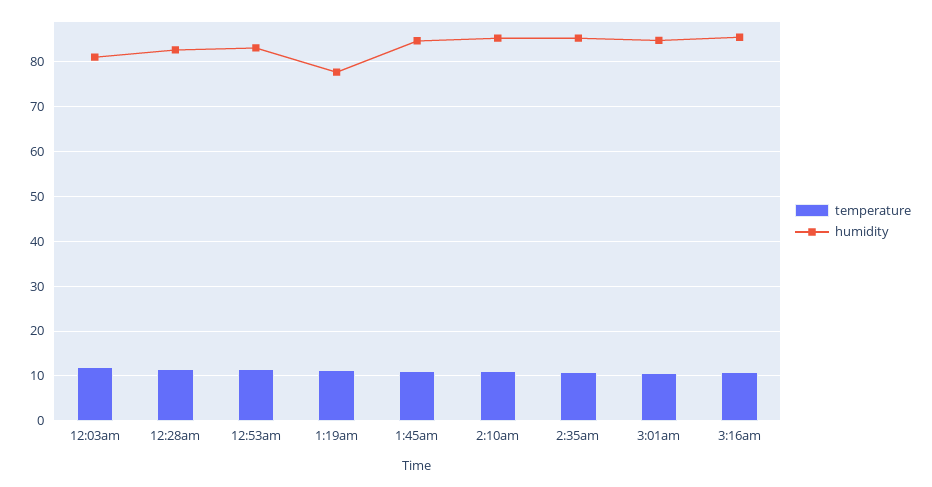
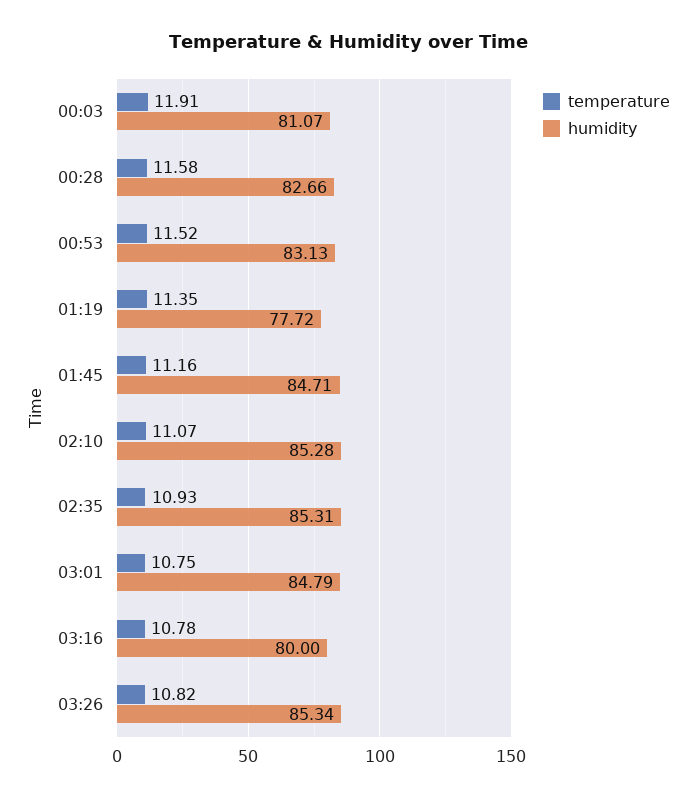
humidity, 3:16am: 86 -> 80
temperature, 03:26: none -> 10.82
humidity, 03:26: none -> 85.34

